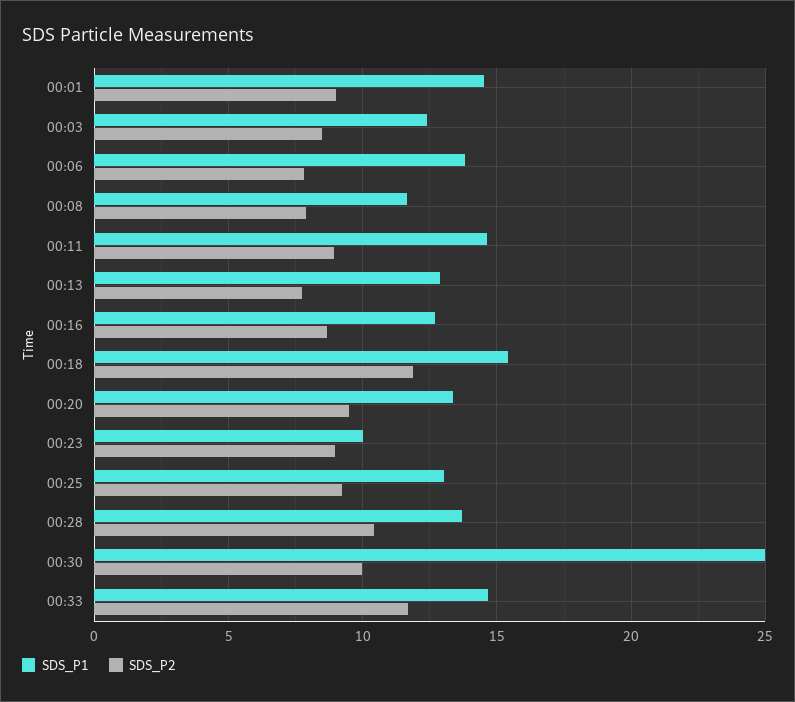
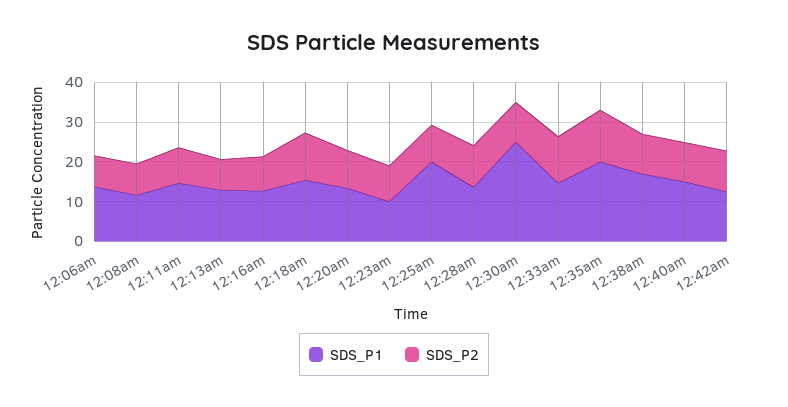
SDS_P1, 00:01: 14.5 -> none
SDS_P2, 00:01: 9 -> none
SDS_P1, 00:03: 12.5 -> none
SDS_P2, 00:03: 8.5 -> none
SDS_P1, 00:25: 13 -> 20
SDS_P1, 12:35am: none -> 20
SDS_P2, 12:35am: none -> 12.5
SDS_P1, 12:38am: none -> 17.5
SDS_P2, 12:38am: none -> 10
SDS_P1, 12:40am: none -> 15
SDS_P2, 12:40am: none -> 10
SDS_P1, 12:42am: none -> 12.5
SDS_P2, 12:42am: none -> 10

